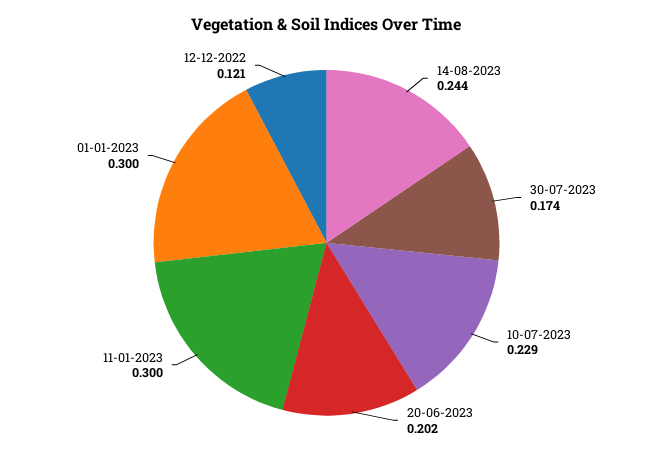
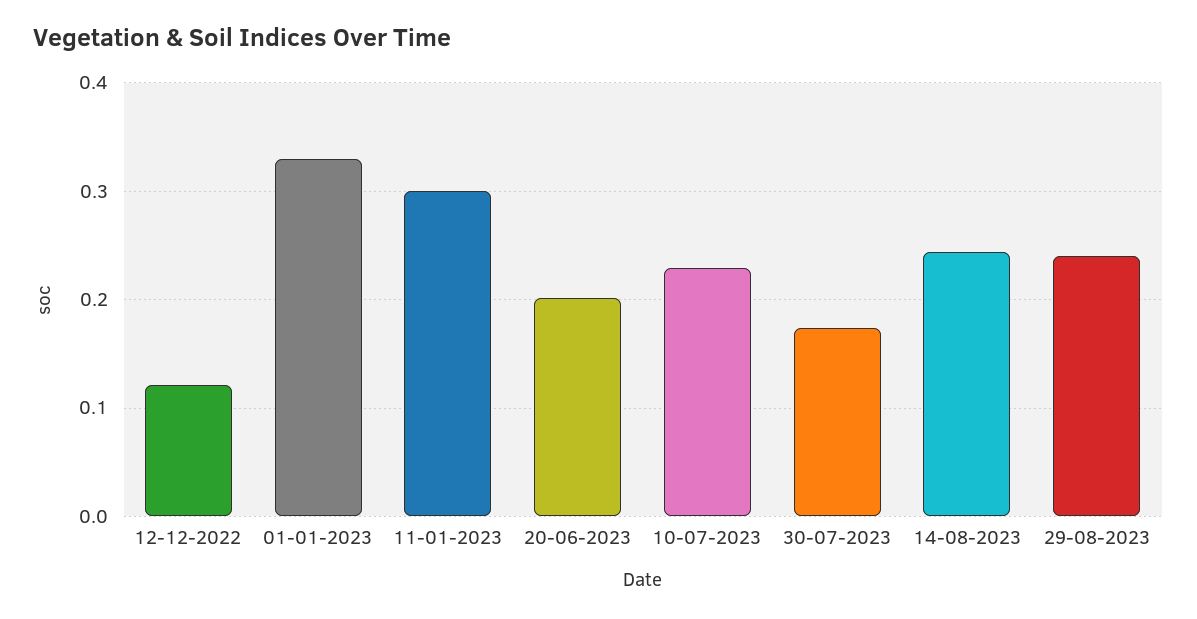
01-01-2023: 0.3 -> 0.33
29-08-2023: none -> 0.24

